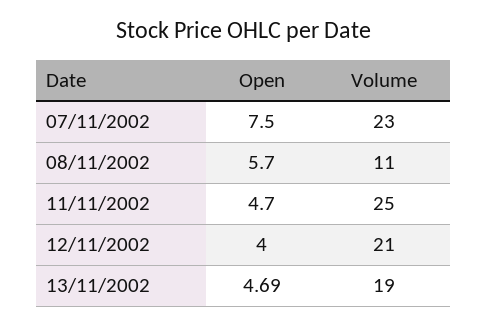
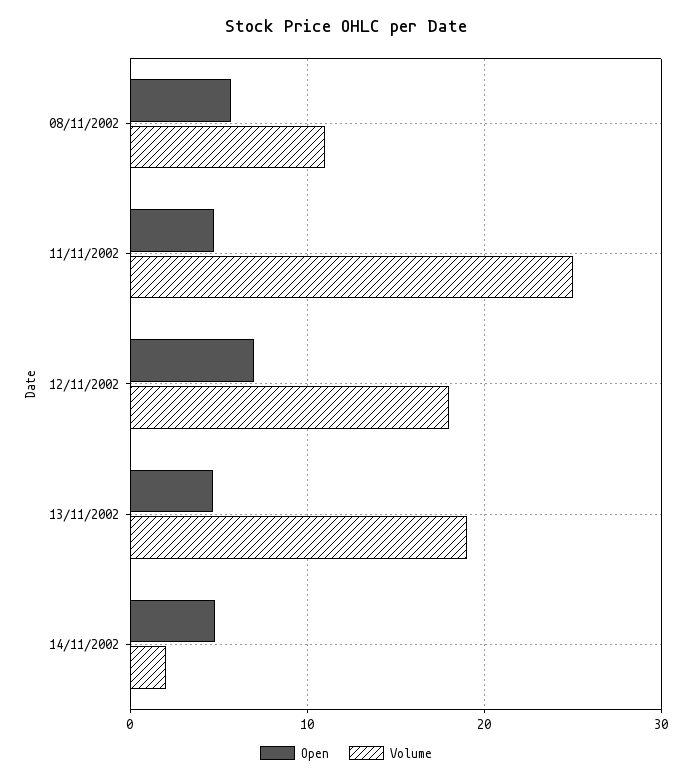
Open, 07/11/2002: 7.5 -> none
Volume, 07/11/2002: 23 -> none
Open, 12/11/2002: 4 -> 7
Volume, 12/11/2002: 21 -> 18
Open, 14/11/2002: none -> 5
Volume, 14/11/2002: none -> 2

